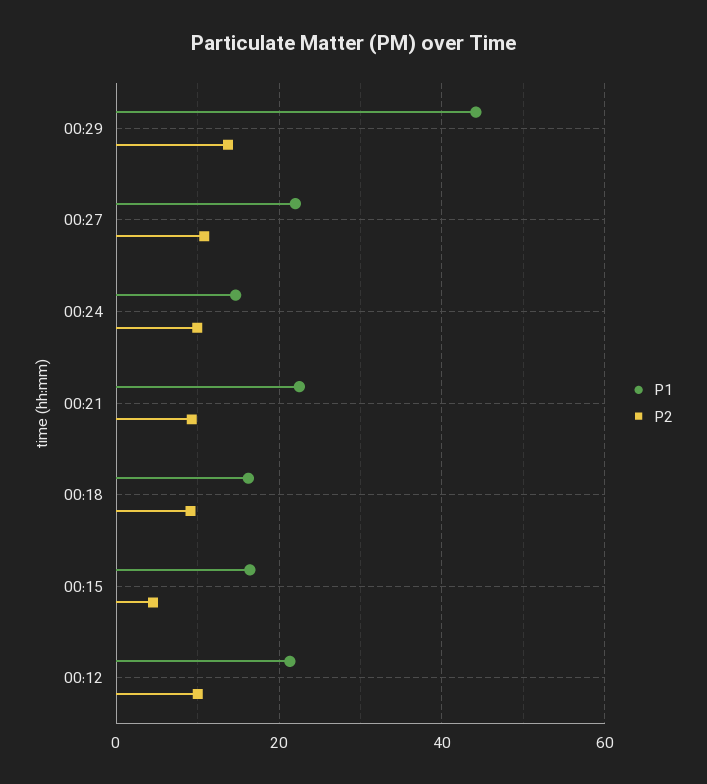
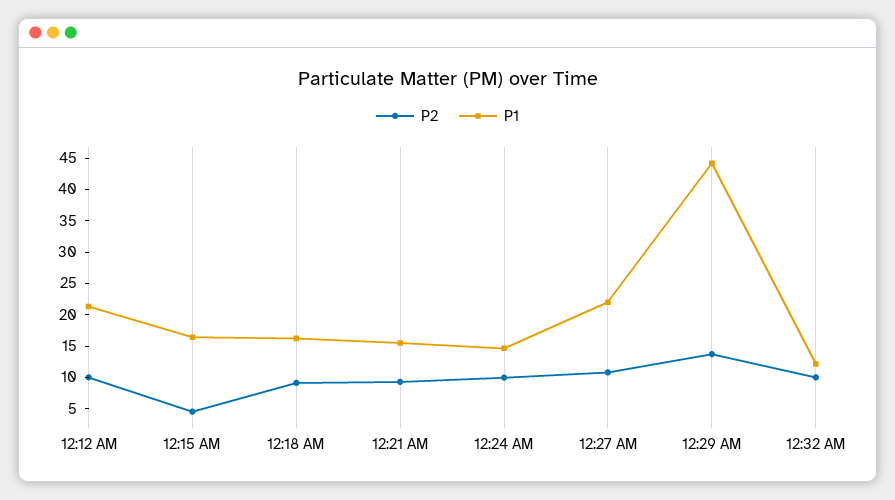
P1, 00:21: 22 -> 15
P2, 12:32 AM: none -> 10
P1, 12:32 AM: none -> 12.5

